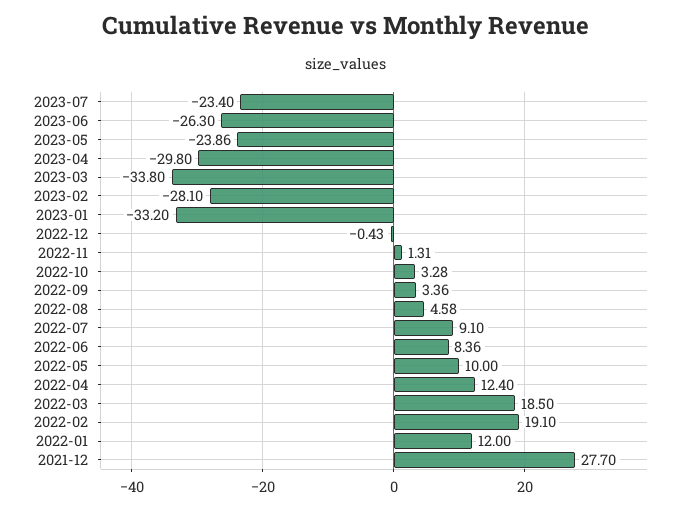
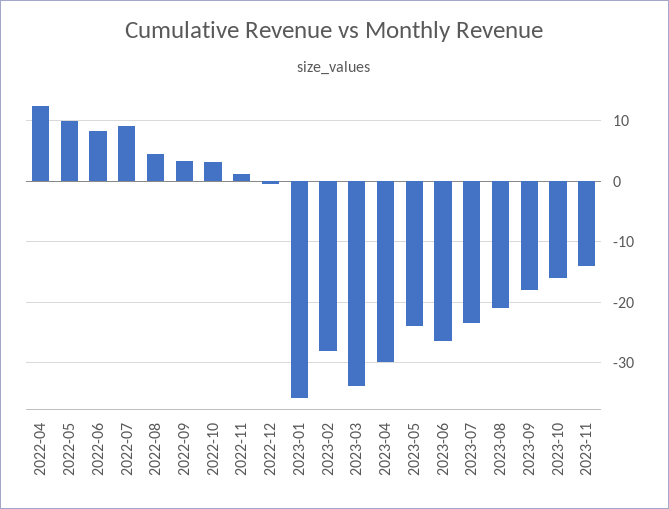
2023-01: -33.2 -> -36
2022-03: 18.5 -> none
2022-02: 19.1 -> none
2022-01: 12 -> none
2021-12: 27.7 -> none
2023-08: none -> -21
2023-09: none -> -18
2023-10: none -> -16
2023-11: none -> -14

